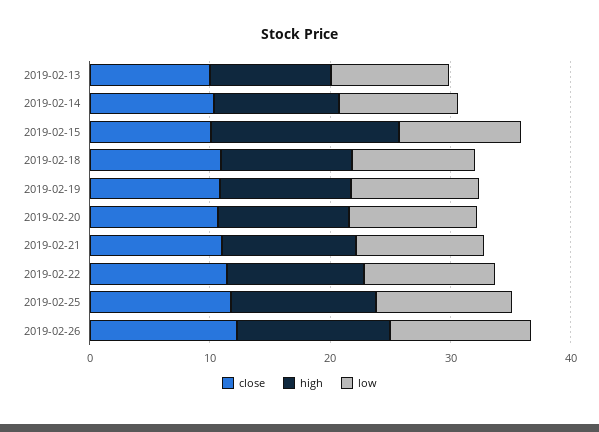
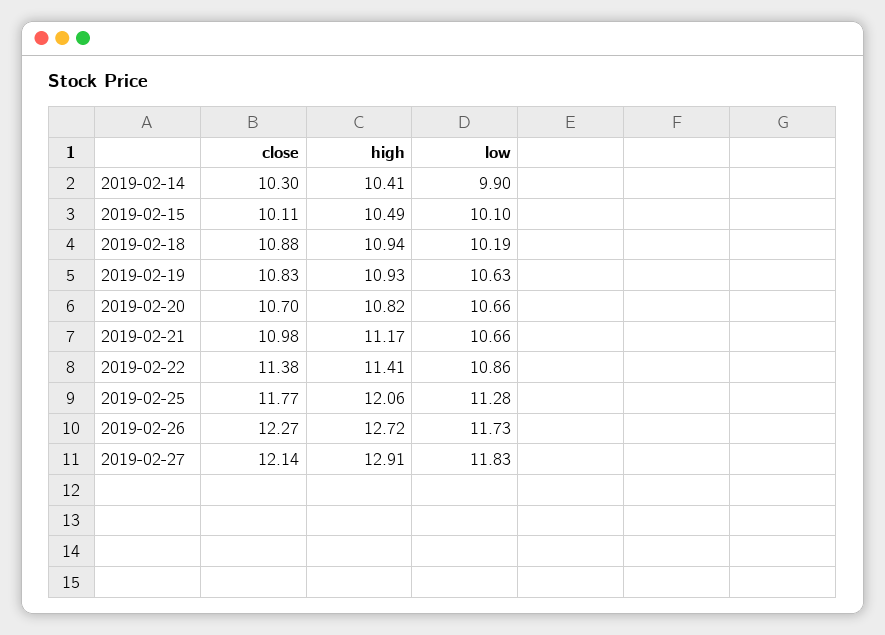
close, 2019-02-13: 10 -> none
high, 2019-02-13: 10 -> none
low, 2019-02-13: 10 -> none
high, 2019-02-15: 16 -> 10.49
close, 2019-02-27: none -> 12.14
high, 2019-02-27: none -> 12.91
low, 2019-02-27: none -> 11.83

